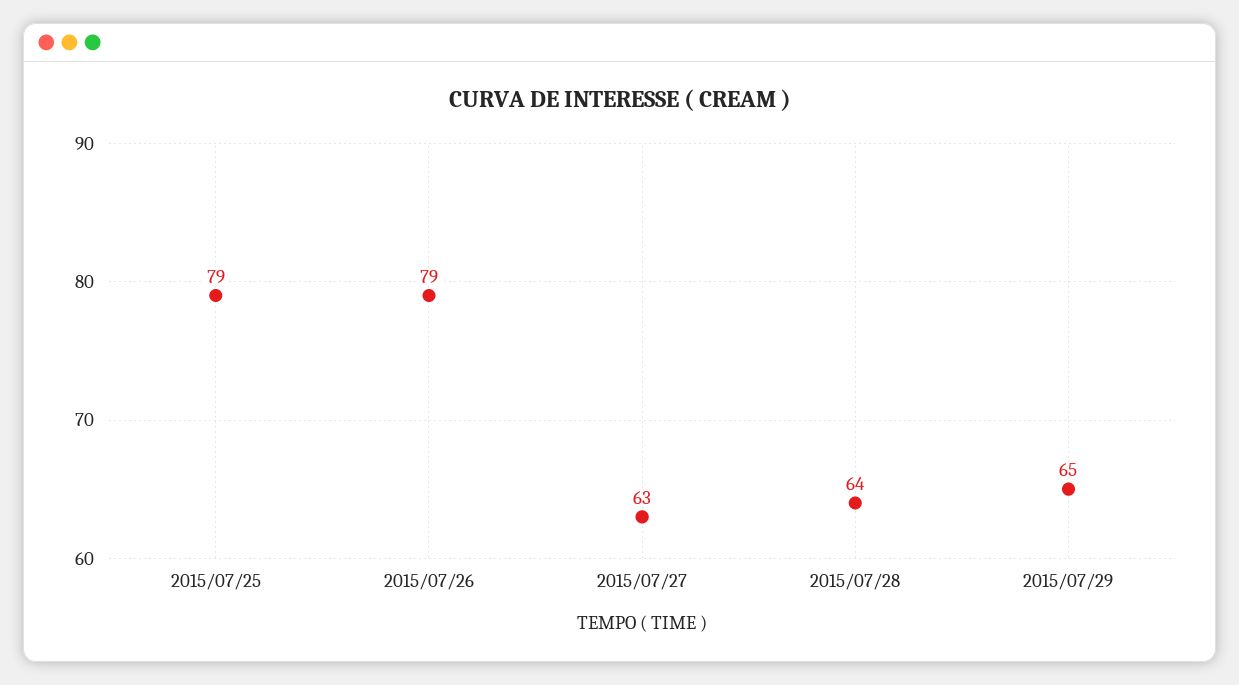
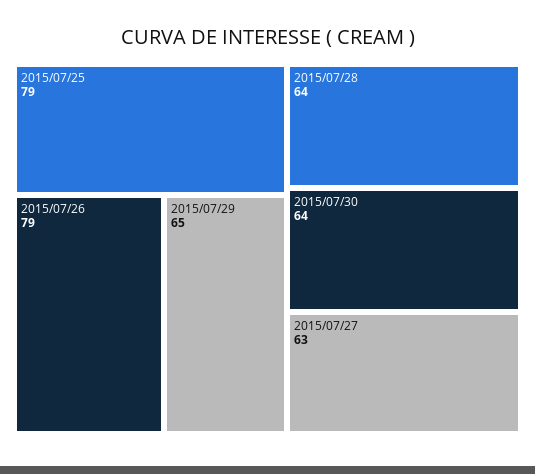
2015/07/30: none -> 64

